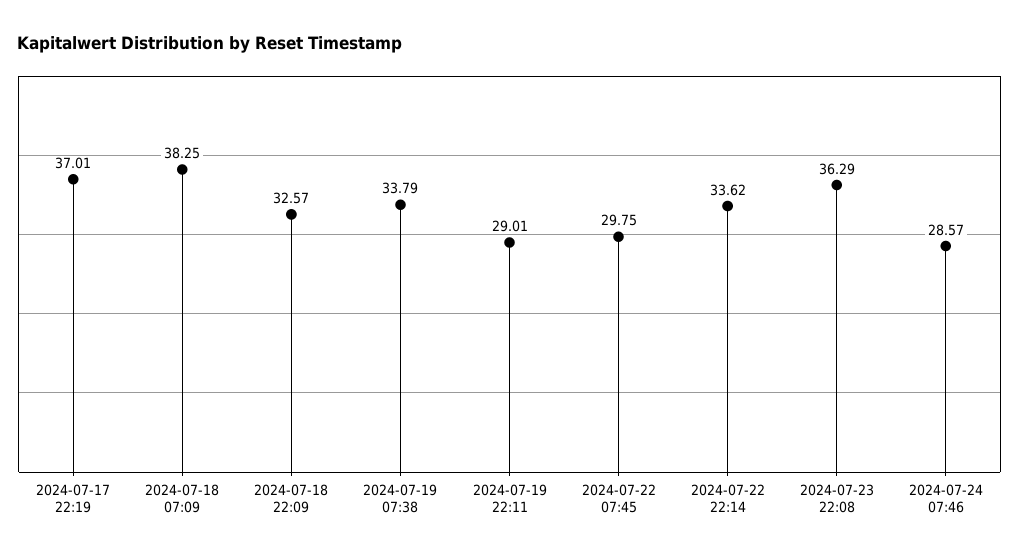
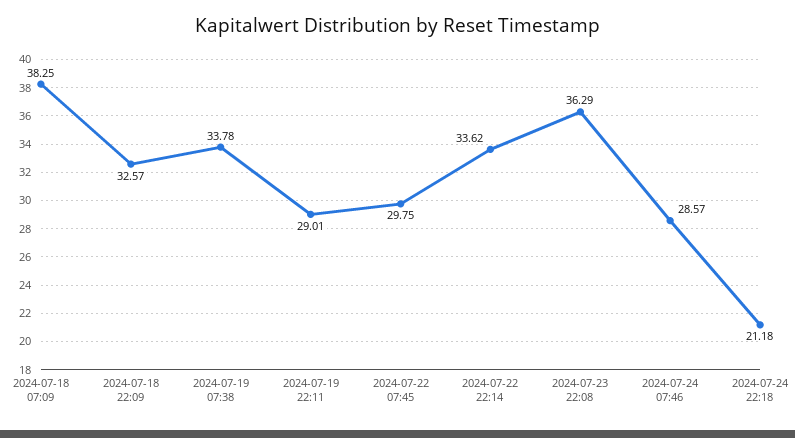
2024-07-17 22:19: 37.01 -> none
2024-07-19 07:38: 33.79 -> 33.78
2024-07-24 22:18: none -> 21.18

